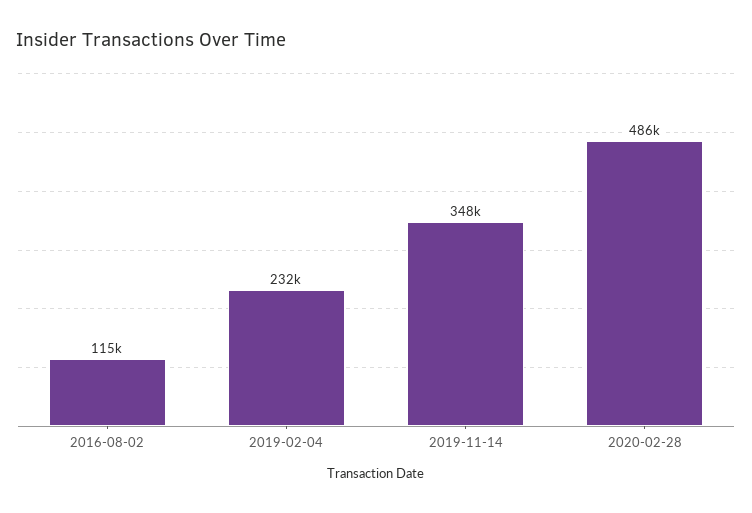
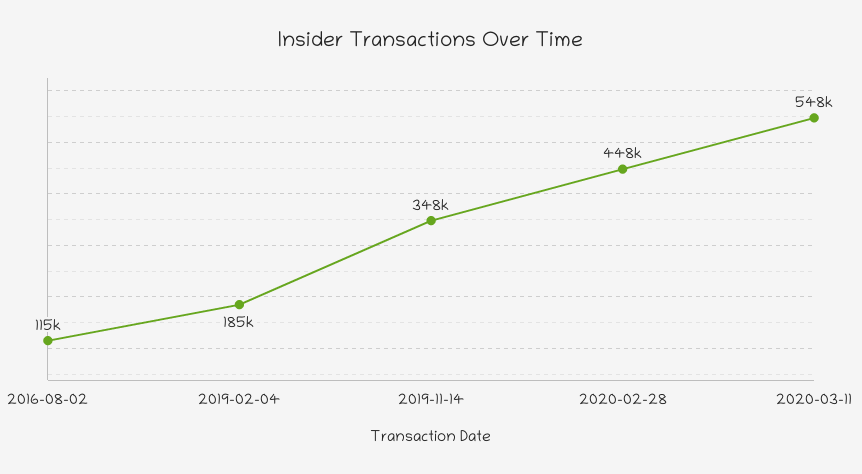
2019-02-04: 232000 -> 185000
2020-02-28: 486000 -> 448000
2020-03-11: none -> 548000

